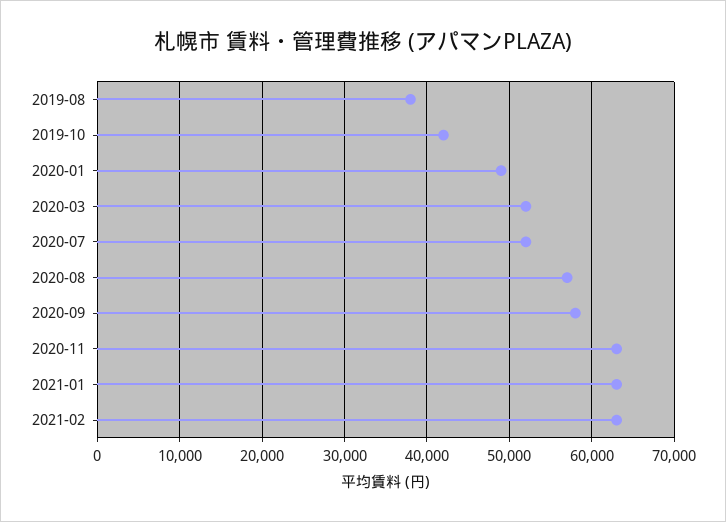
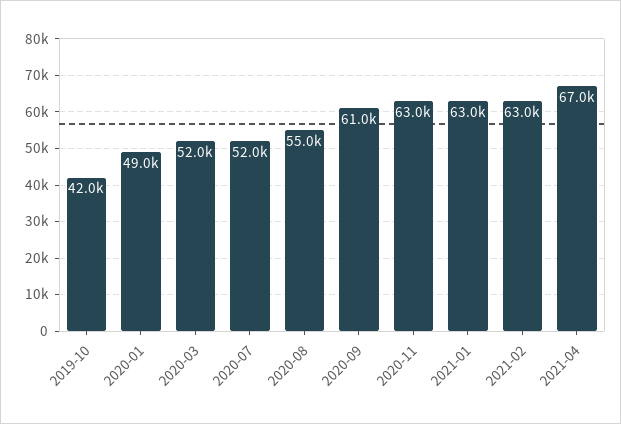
2019-08: 38000 -> none
2020-08: 57000 -> 55000
2020-09: 58000 -> 61000
2021-04: none -> 67000

